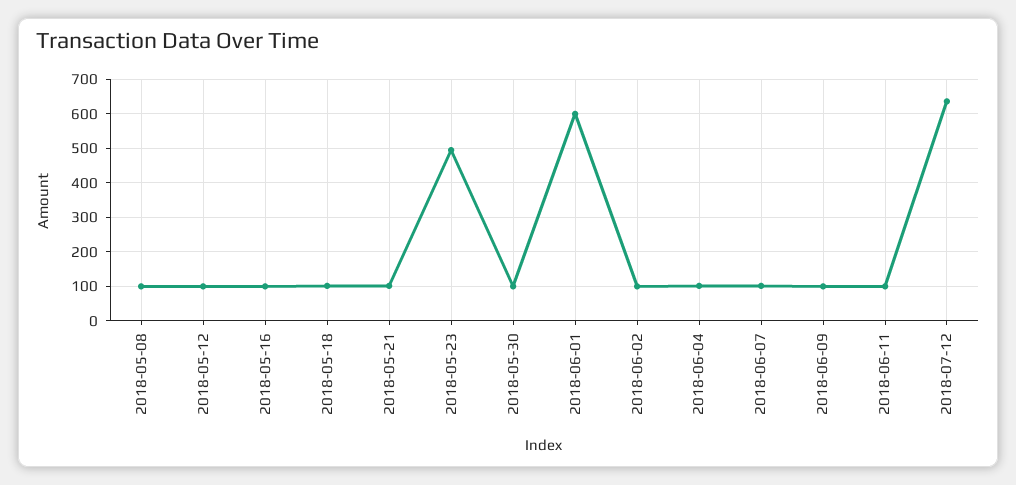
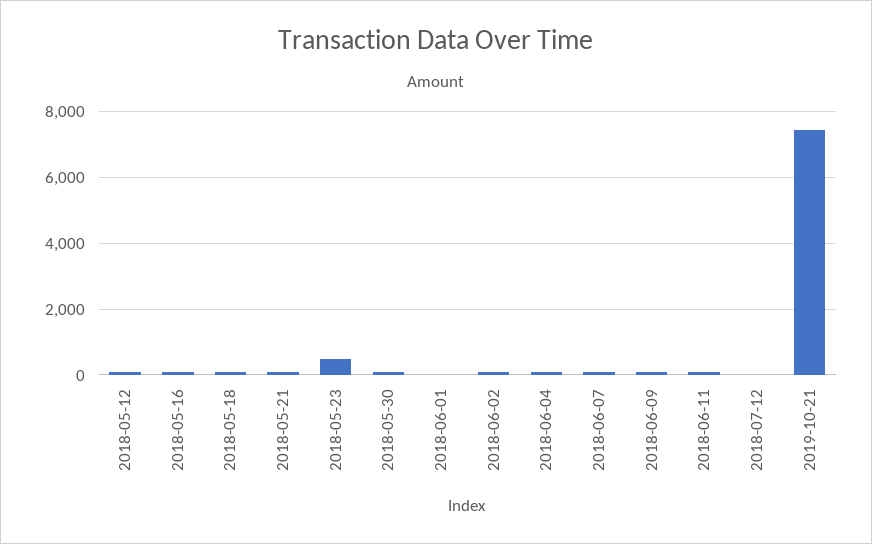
2018-05-08: 100 -> none
2018-06-01: 600 -> 0
2018-07-12: 640 -> 0
2019-10-21: none -> 7400

